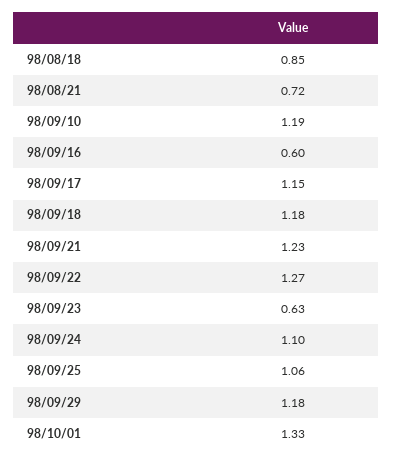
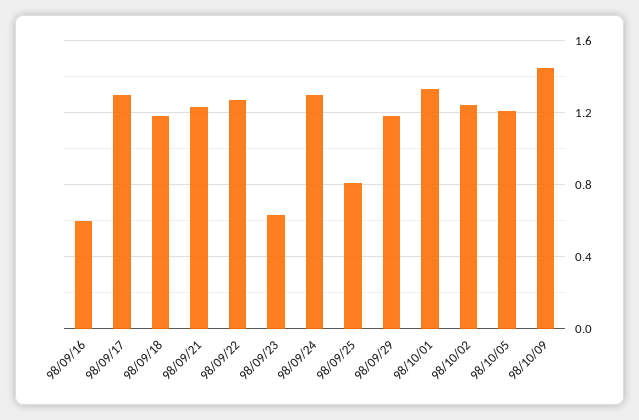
98/08/18: 0.85 -> none
98/08/21: 0.72 -> none
98/09/10: 1.19 -> none
98/09/17: 1.15 -> 1.3
98/09/24: 1.1 -> 1.3
98/09/25: 1.06 -> 0.8
98/10/02: none -> 1.25
98/10/05: none -> 1.2
98/10/09: none -> 1.45

